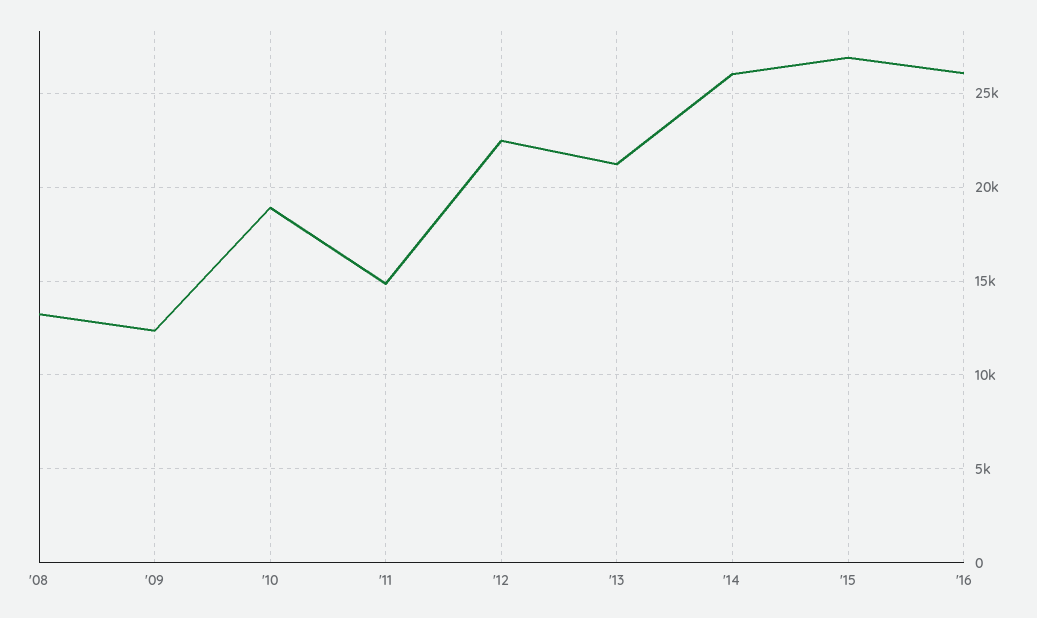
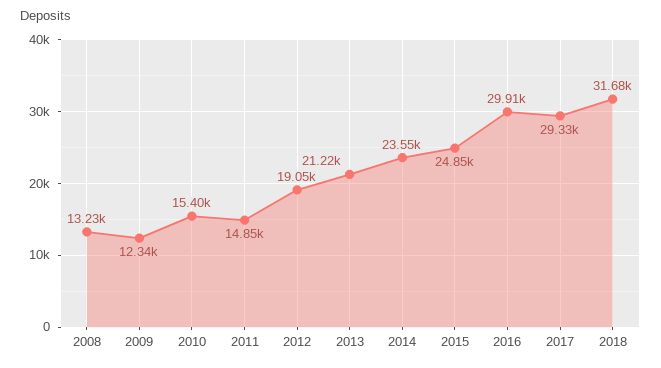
'10: 19000 -> 15400
'12: 22500 -> 19050
'14: 26000 -> 23550
'15: 27000 -> 24850
'16: 26000 -> 29910
2017: none -> 29330
2018: none -> 31680

